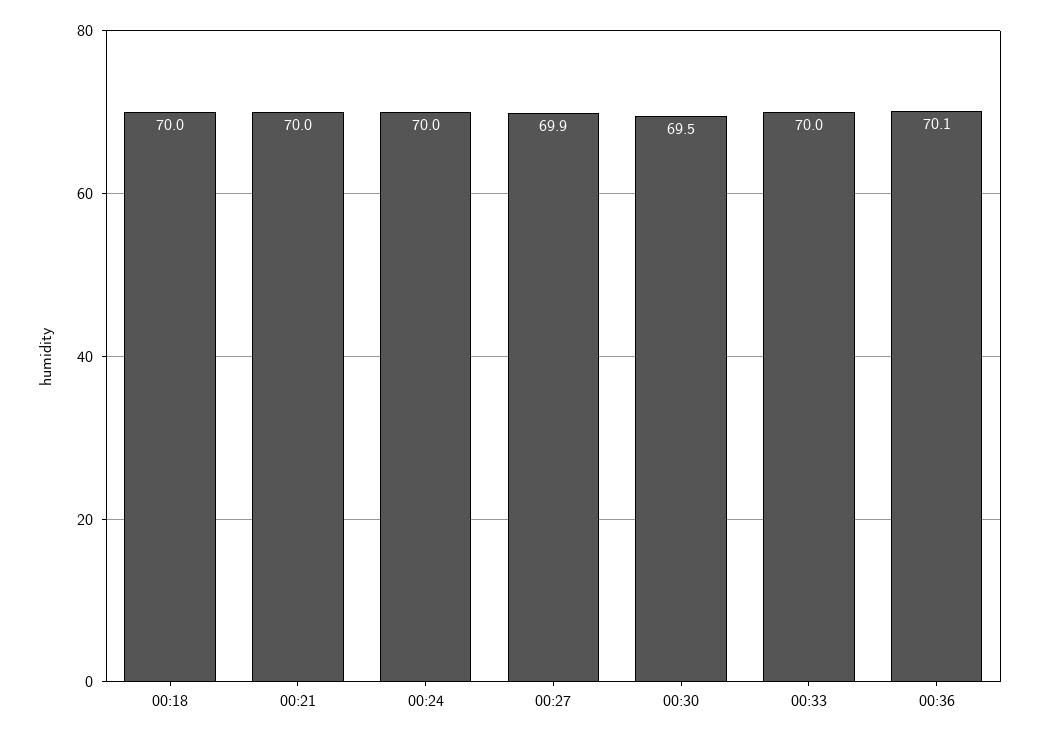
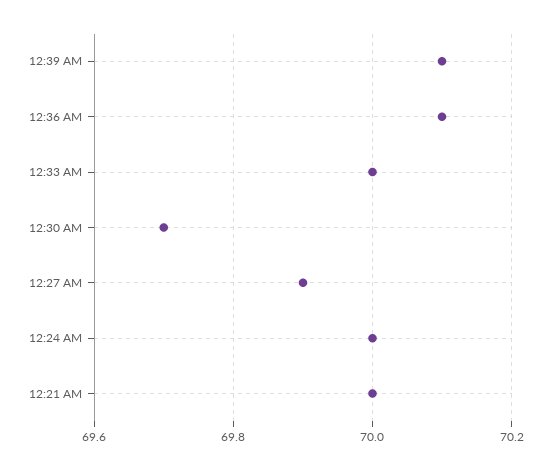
00:18: 70 -> none
00:30: 69.5 -> 69.7
12:39 AM: none -> 70.1

